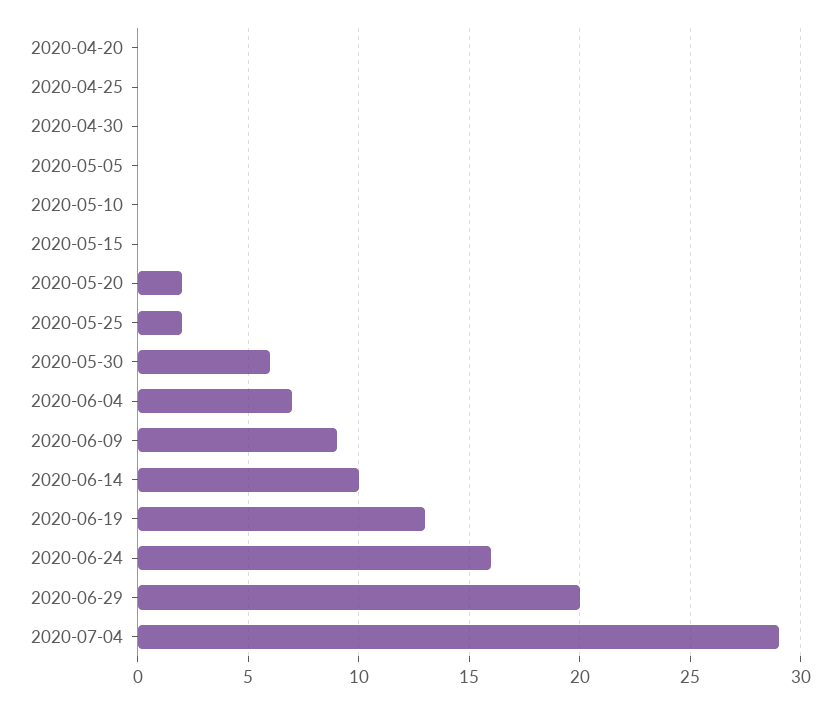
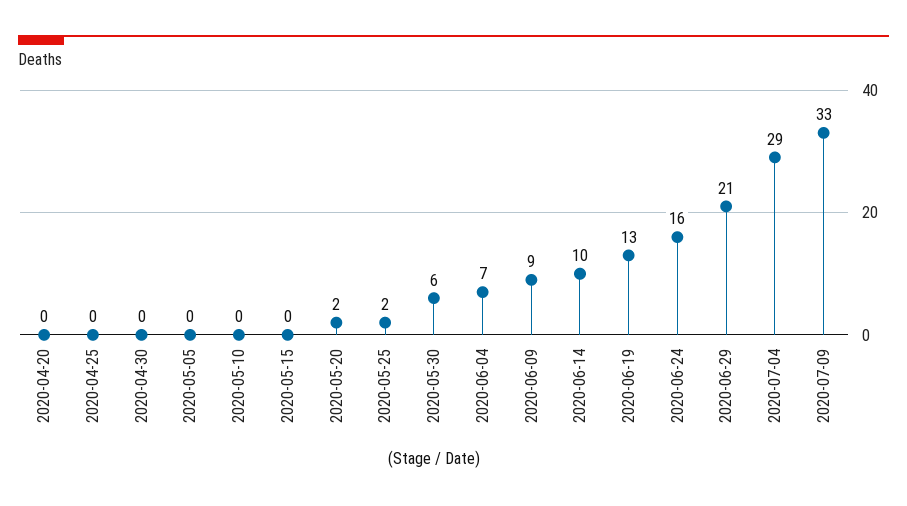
2020-06-29: 20 -> 21
2020-07-09: none -> 33

